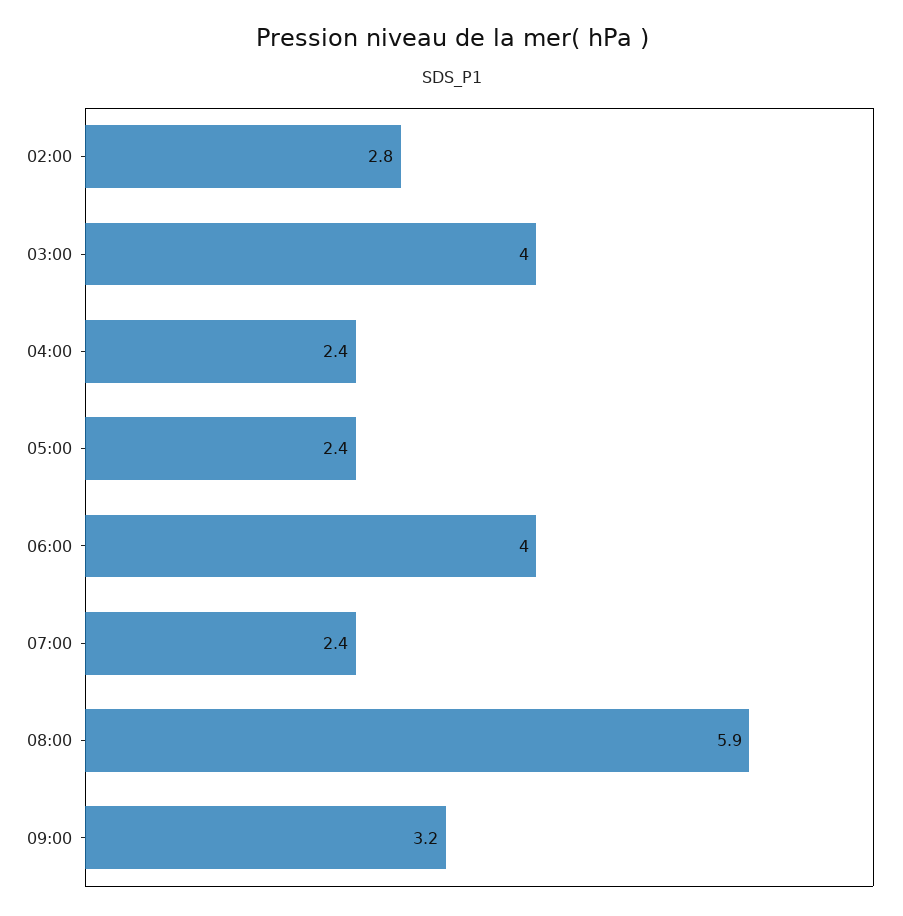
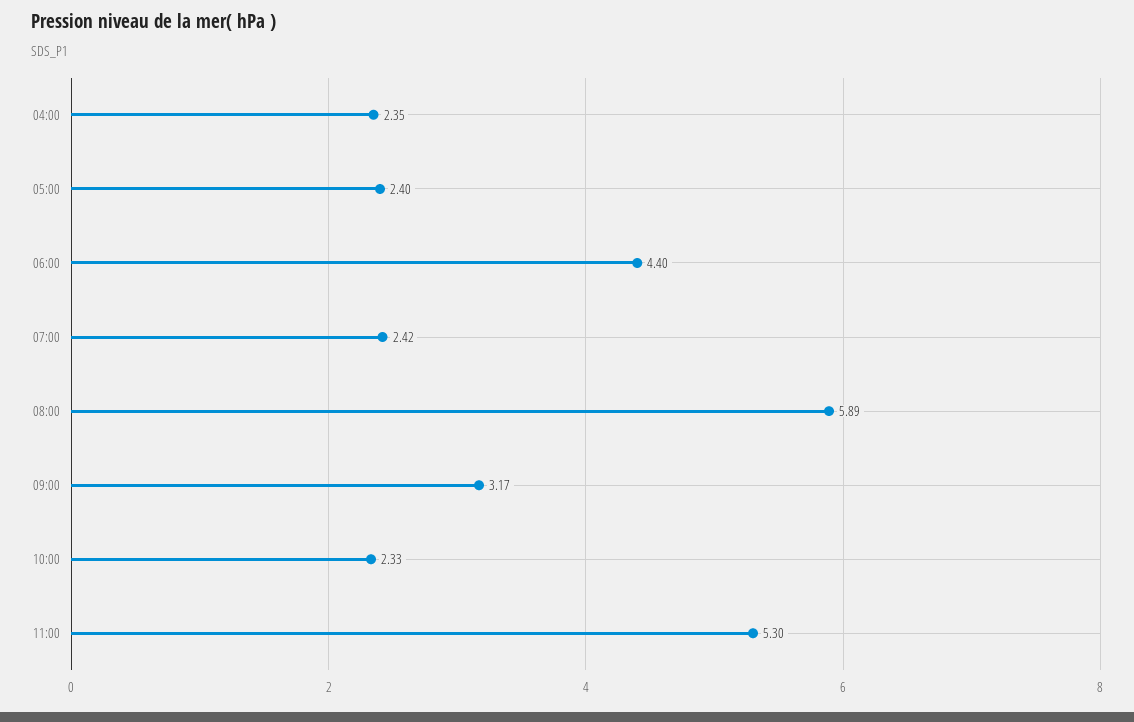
02:00: 2.8 -> none
03:00: 4 -> none
06:00: 4 -> 4.4
10:00: none -> 2.33
11:00: none -> 5.3

